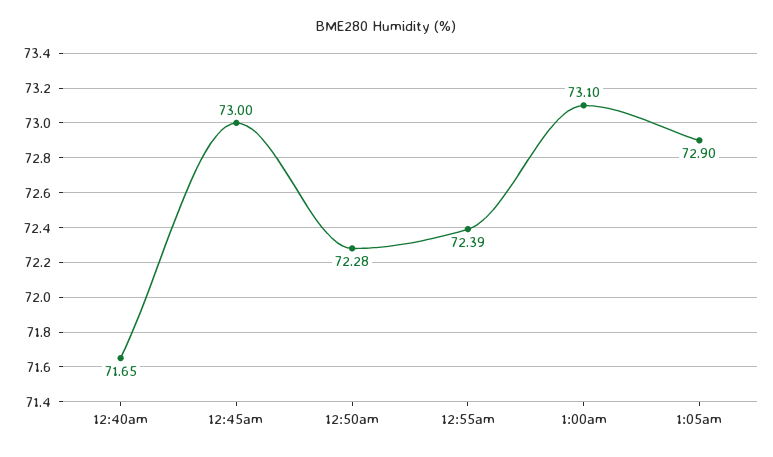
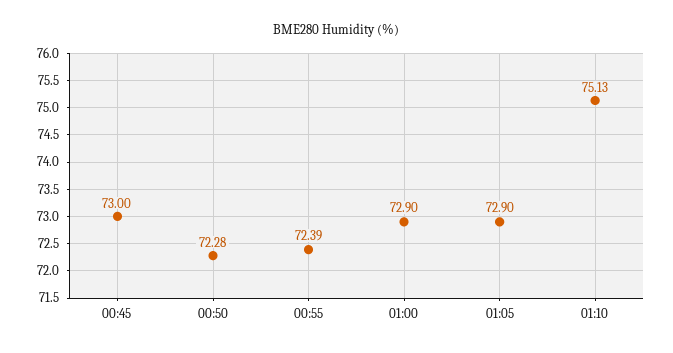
12:40am: 71.65 -> none
1:00am: 73.1 -> 72.9
01:10: none -> 75.13

